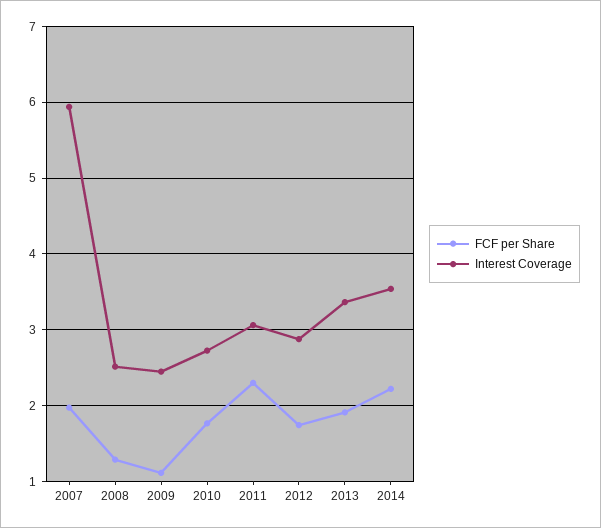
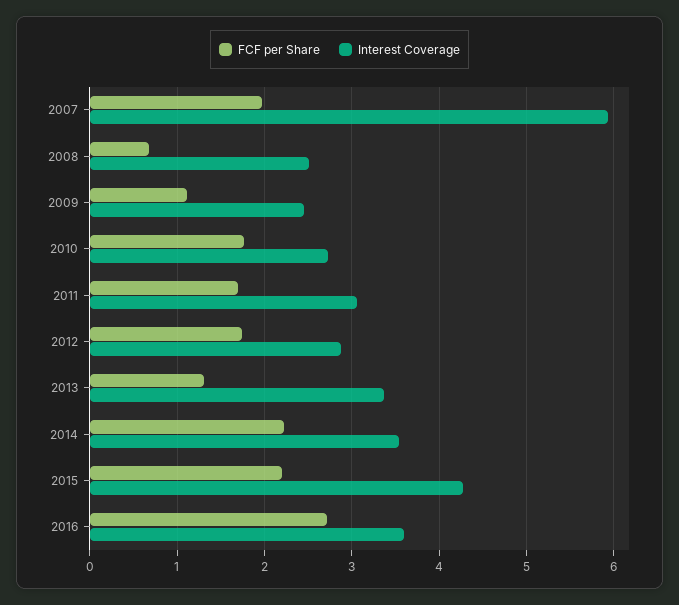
FCF per Share, 2008: 1.3 -> 0.7
FCF per Share, 2011: 2.3 -> 1.7
FCF per Share, 2013: 1.9 -> 1.3
FCF per Share, 2015: none -> 2.2
Interest Coverage, 2015: none -> 4.3
FCF per Share, 2016: none -> 2.7
Interest Coverage, 2016: none -> 3.6

